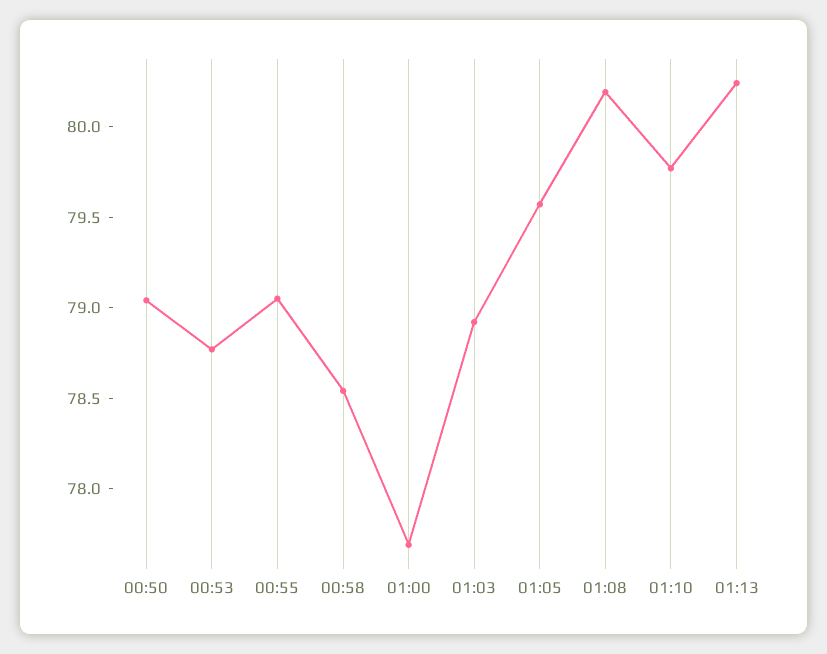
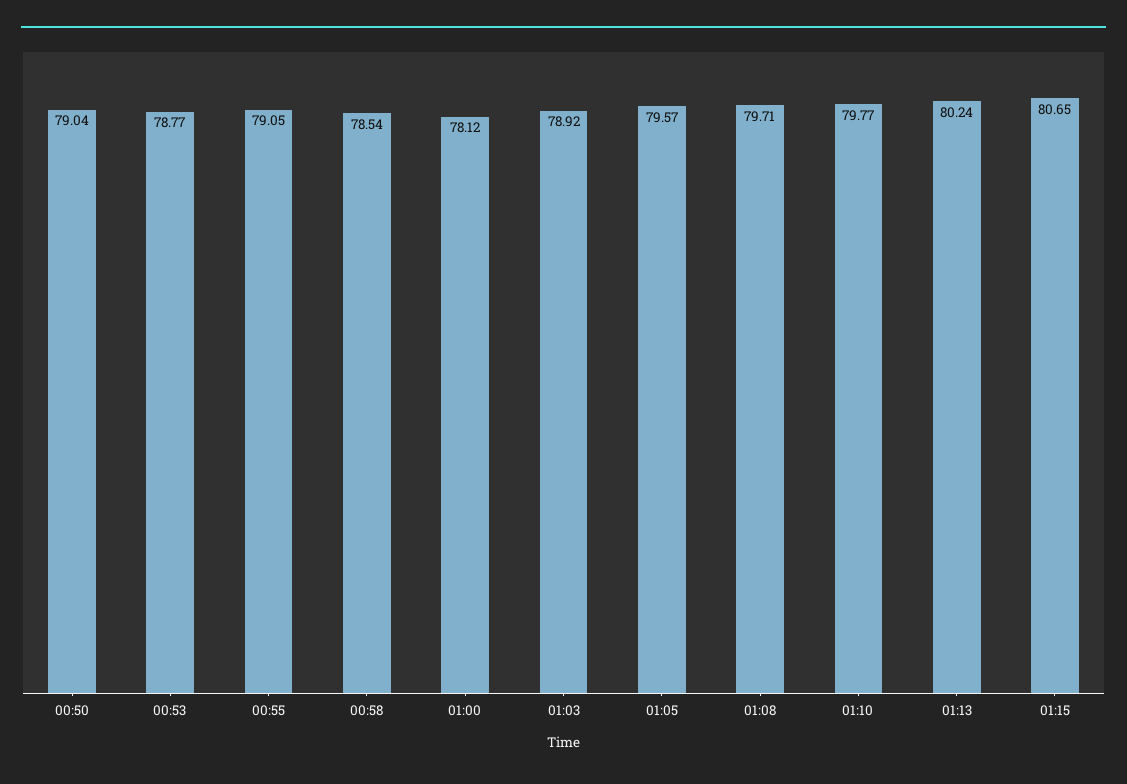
01:00: 77.7 -> 78.12
01:08: 80.2 -> 79.71
01:15: none -> 80.65

